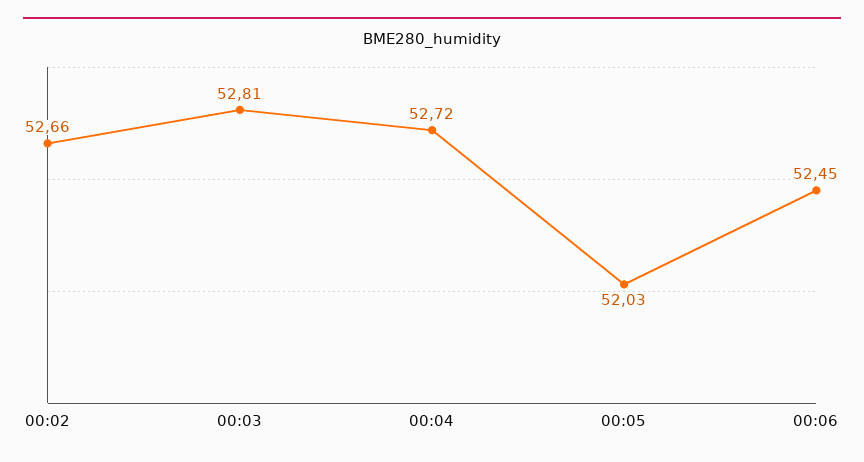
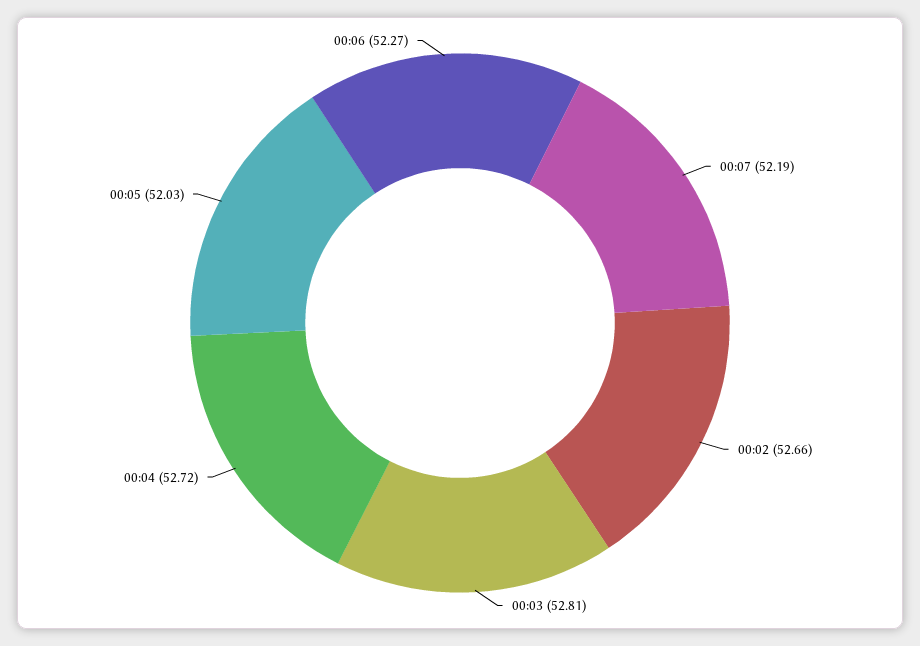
00:06: 52.45 -> 52.27
00:07: none -> 52.19

